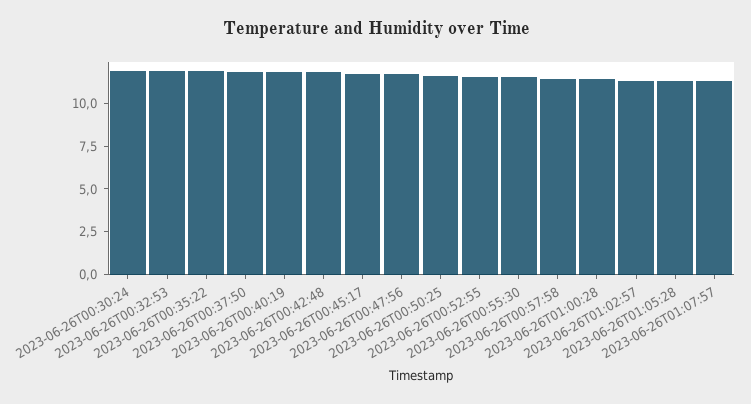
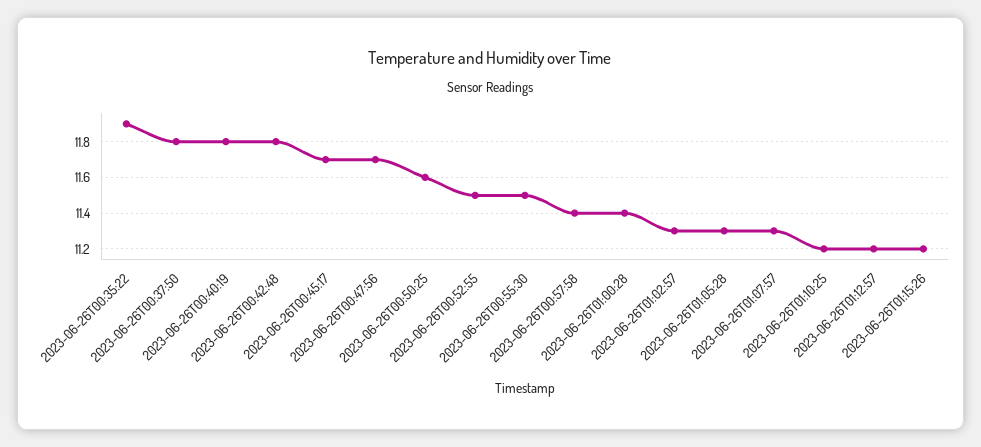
2023-06-26T00:30:24: 12 -> none
2023-06-26T00:32:53: 12 -> none
2023-06-26T01:10:25: none -> 11.2
2023-06-26T01:12:57: none -> 11.2
2023-06-26T01:15:26: none -> 11.2

